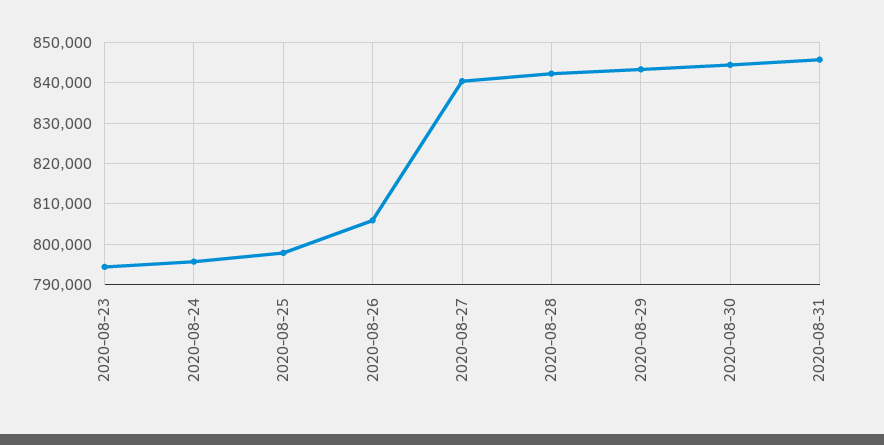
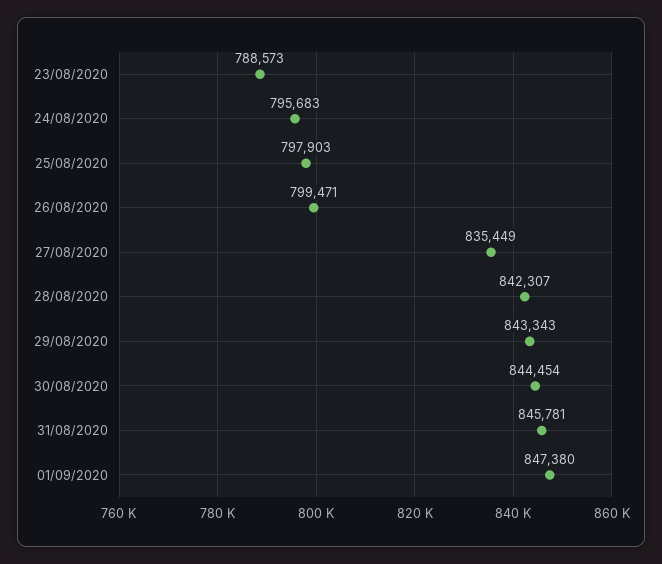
2020-08-23: 794000 -> 788573
2020-08-26: 806000 -> 799471
2020-08-27: 840000 -> 835449
01/09/2020: none -> 847380

